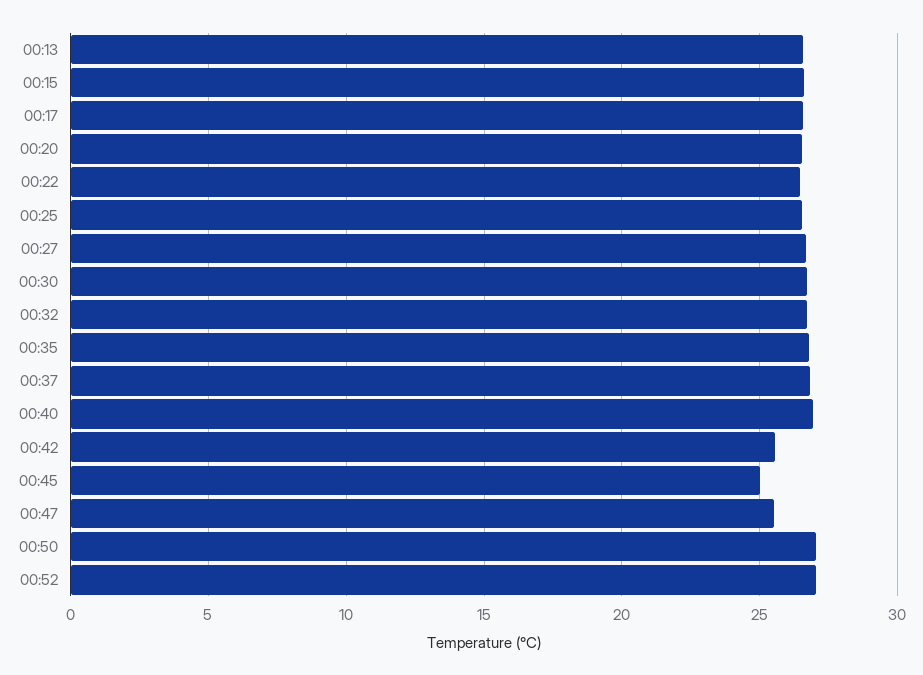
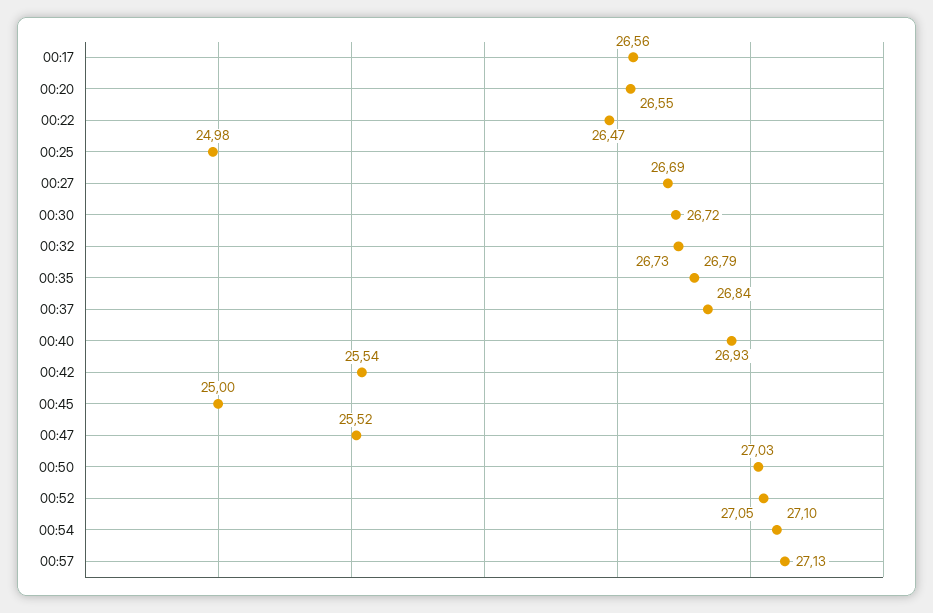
00:13: 26.5 -> none
00:15: 26.5 -> none
00:25: 26.5 -> 24.98
00:54: none -> 27.1
00:57: none -> 27.13

